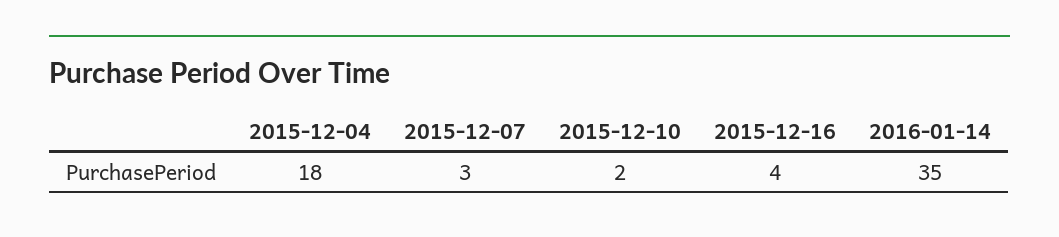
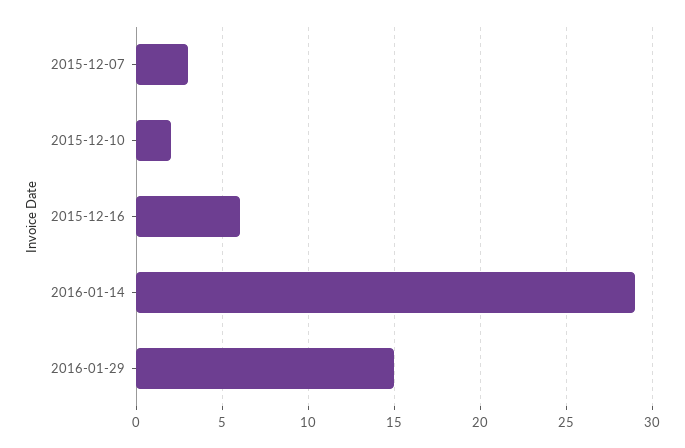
2015-12-04: 18 -> none
2015-12-16: 4 -> 6
2016-01-14: 35 -> 29
2016-01-29: none -> 15

